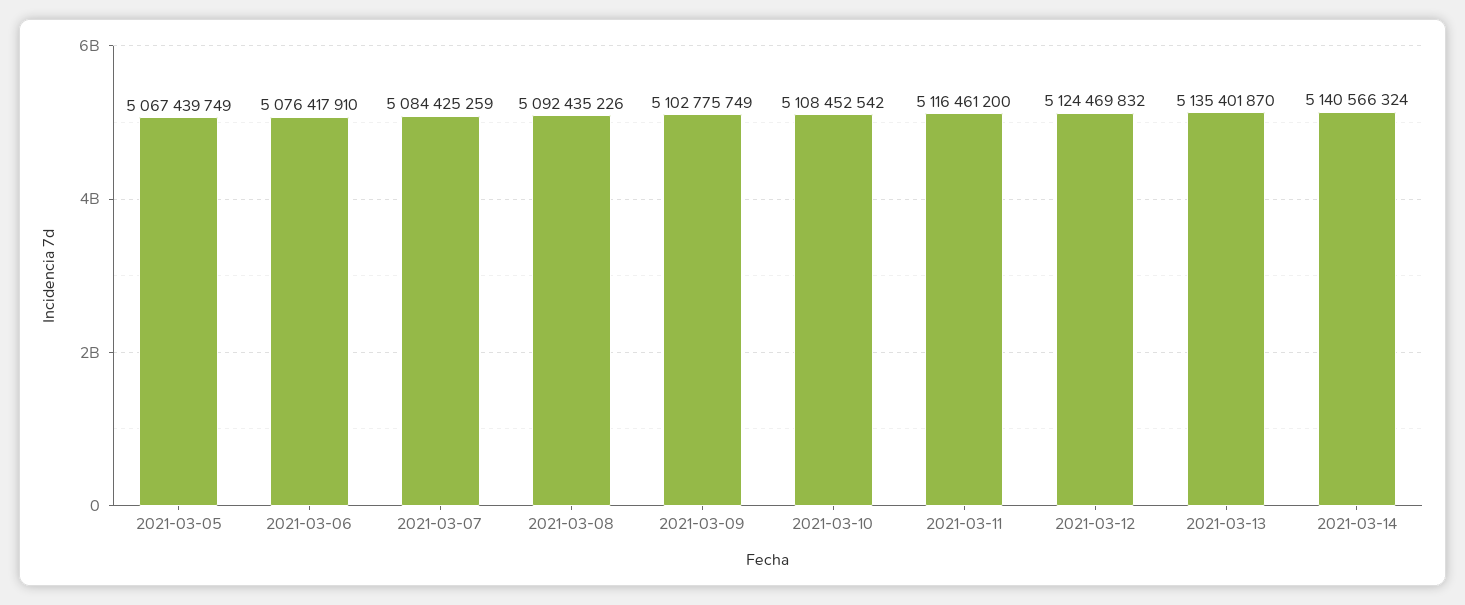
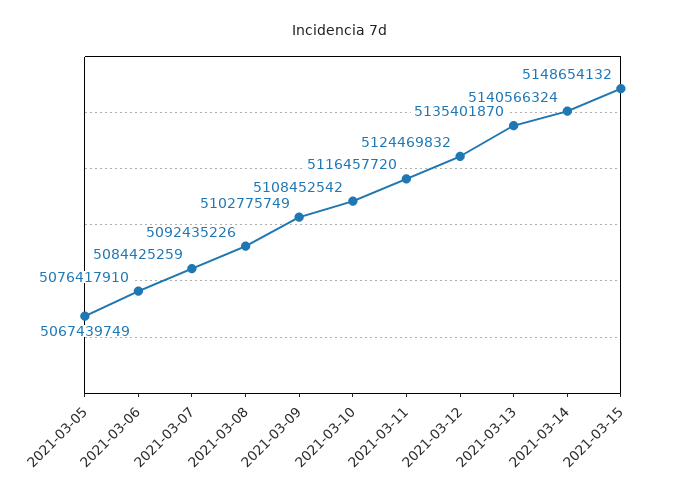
2021-03-11: 5116461200 -> 5116457720
2021-03-15: none -> 5148654132

